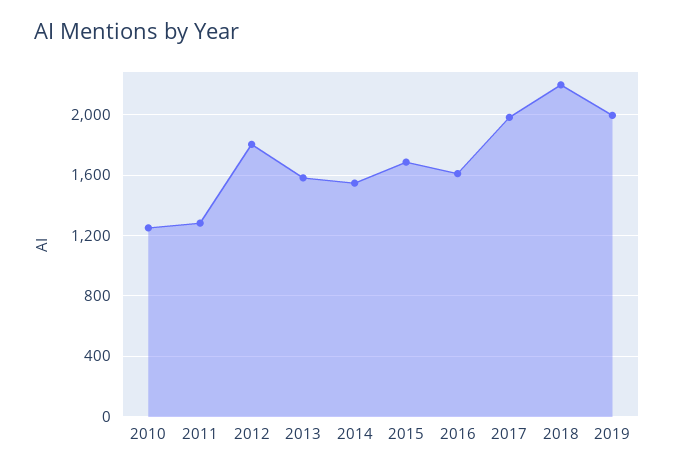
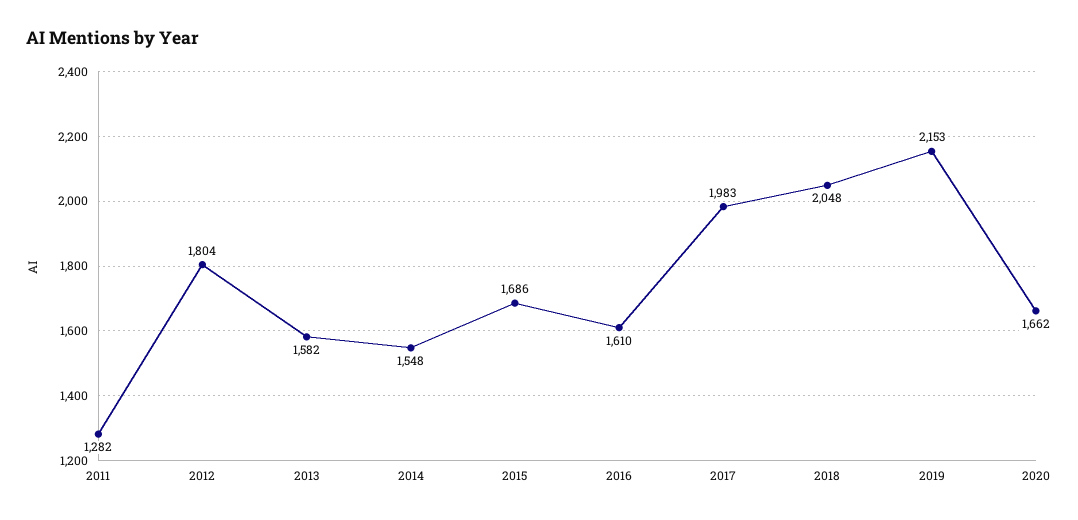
2010: 1250 -> none
2018: 2200 -> 2048
2019: 2000 -> 2153
2020: none -> 1662

